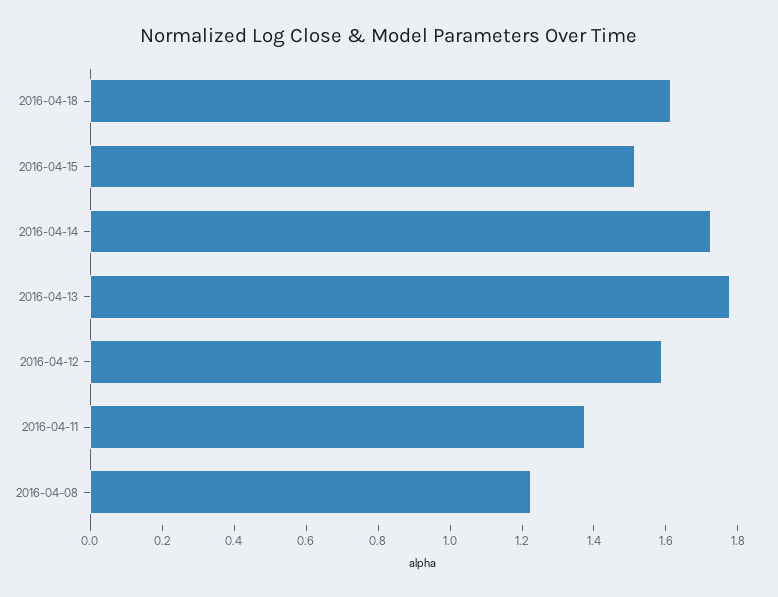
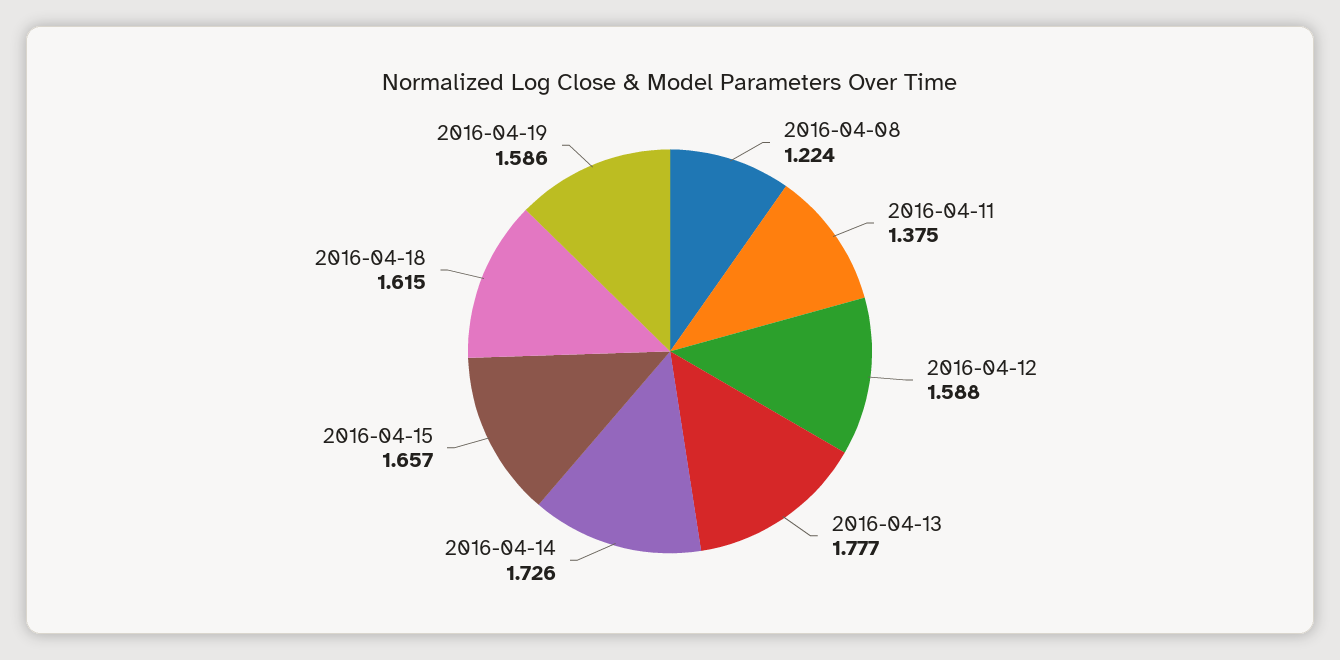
2016-04-15: 1.5 -> 1.657
2016-04-19: none -> 1.586

